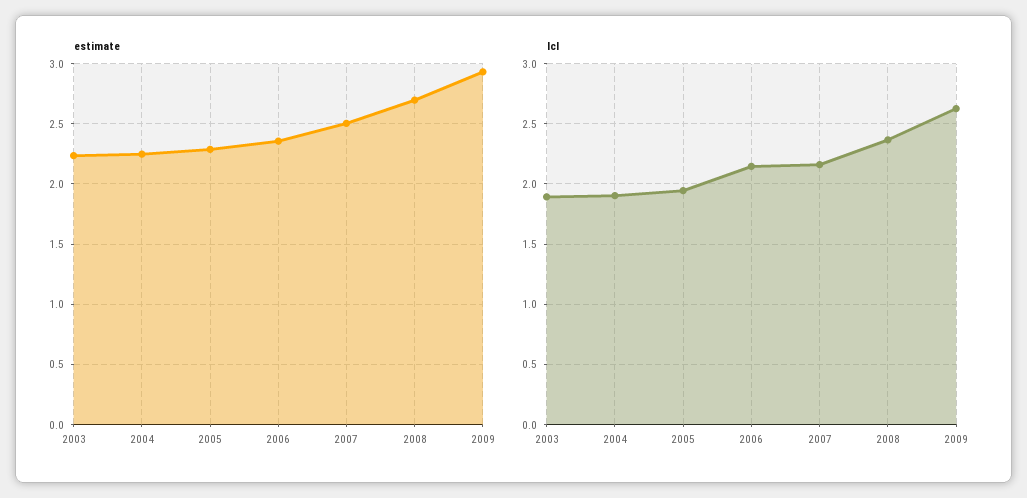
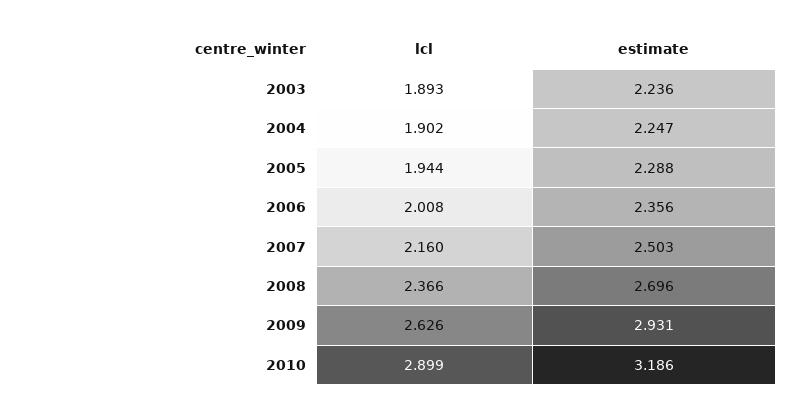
lcl, 2006: 2.15 -> 2.008
lcl, 2010: none -> 2.899
estimate, 2010: none -> 3.186

